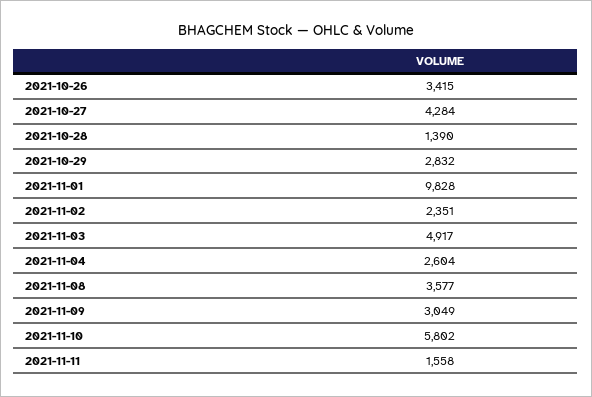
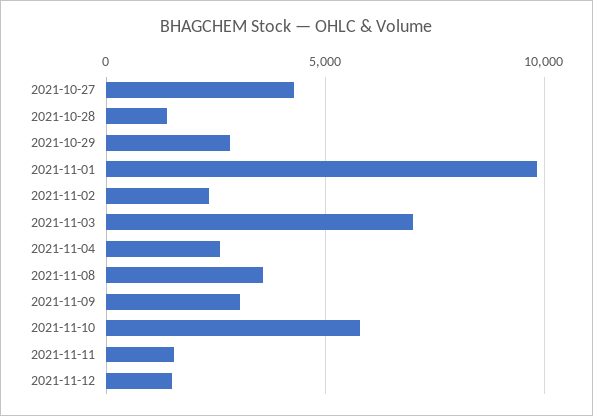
2021-10-26: 3415 -> none
2021-11-03: 4917 -> 7000
2021-11-12: none -> 1500

